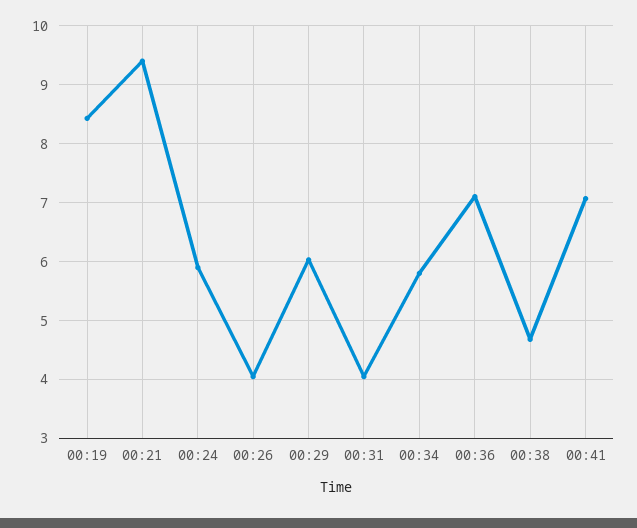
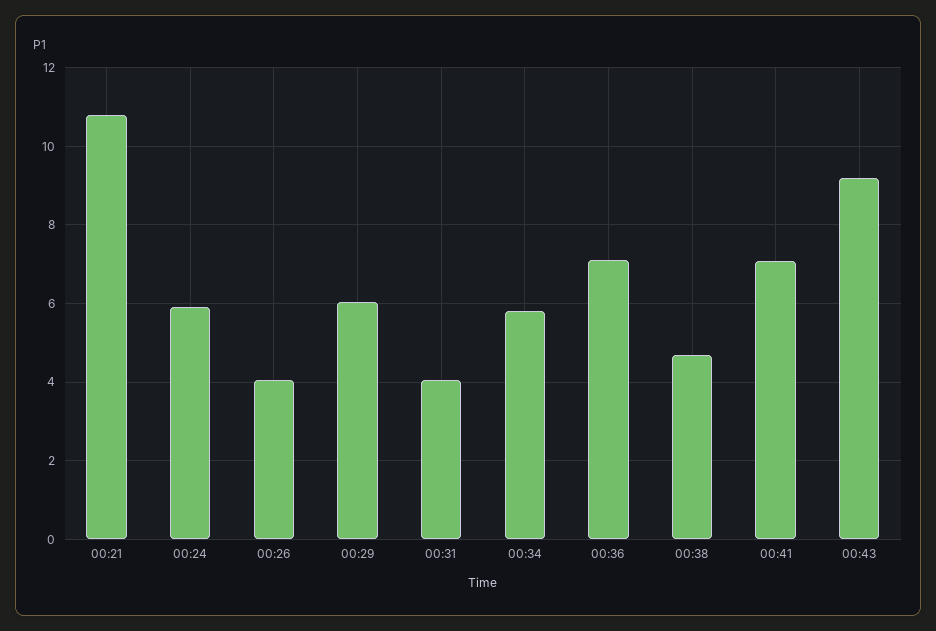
00:19: 8.4 -> none
00:21: 9.4 -> 10.8
00:43: none -> 9.2

